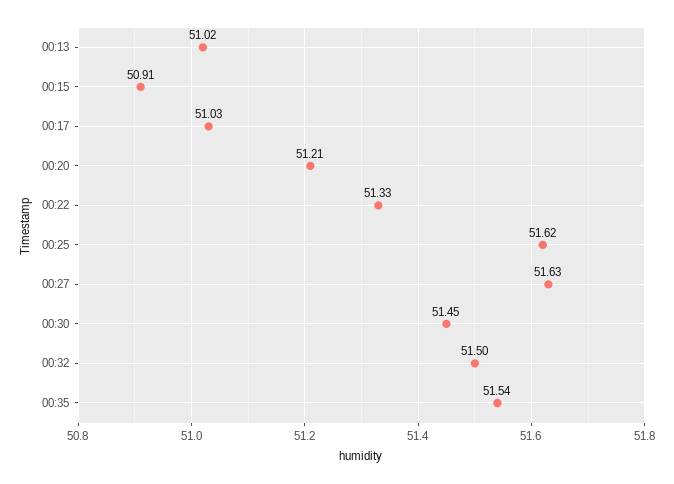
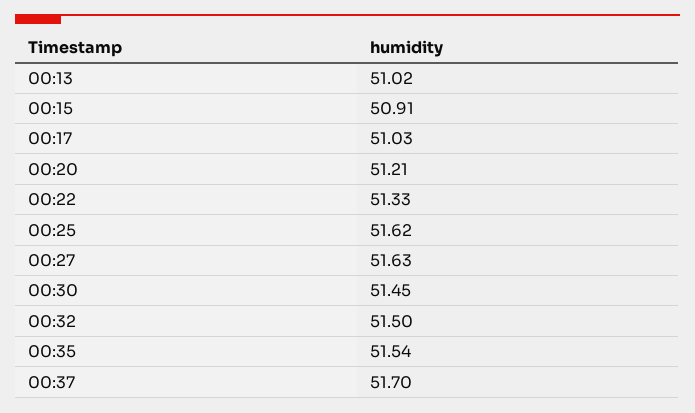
00:37: none -> 51.7

